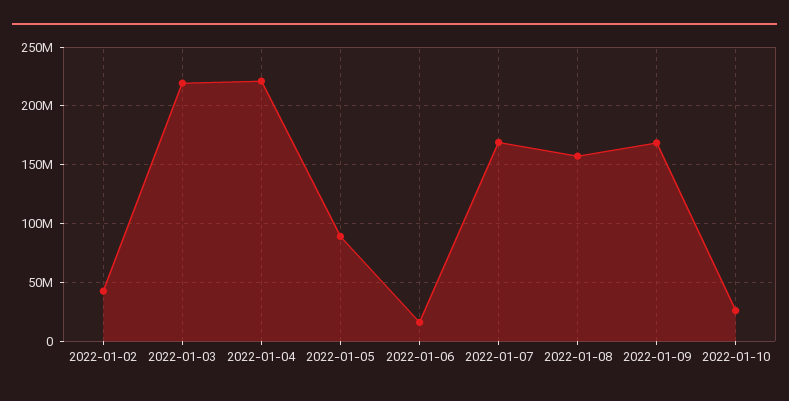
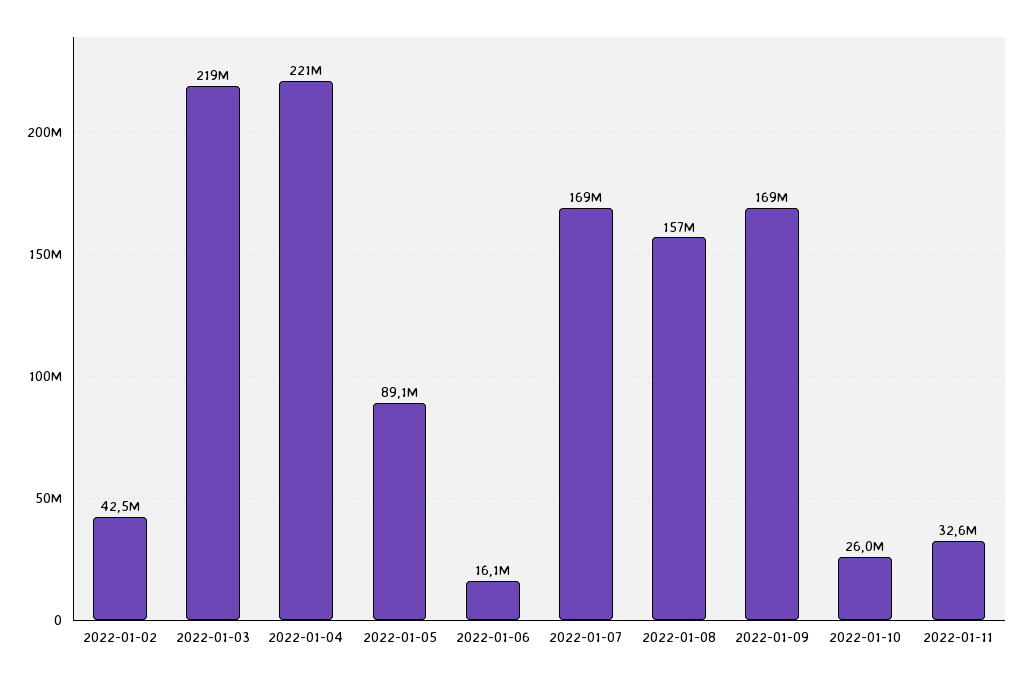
2022-01-11: none -> 32600000

